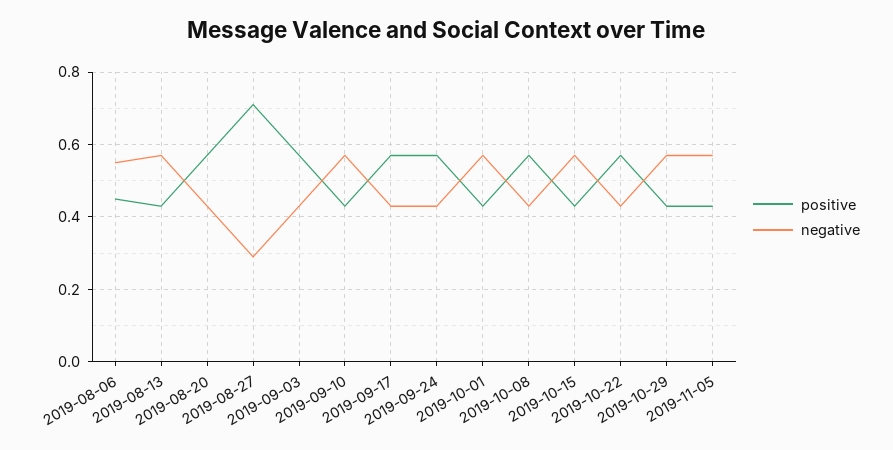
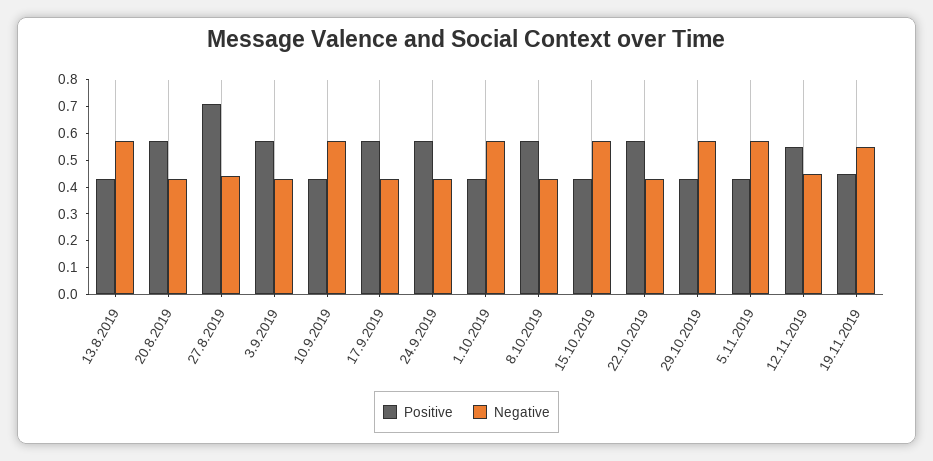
positive, 2019-08-06: 0.45 -> none
negative, 2019-08-06: 0.55 -> none
negative, 2019-08-27: 0.3 -> 0.45
positive, 12.11.2019: none -> 0.55
negative, 12.11.2019: none -> 0.45
positive, 19.11.2019: none -> 0.45
negative, 19.11.2019: none -> 0.55

